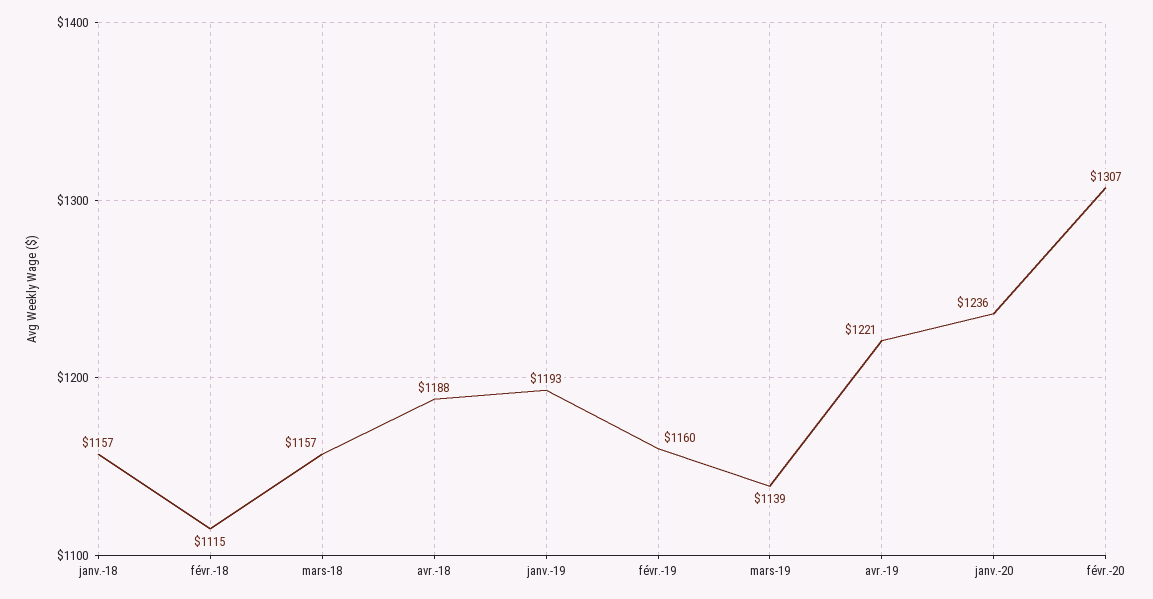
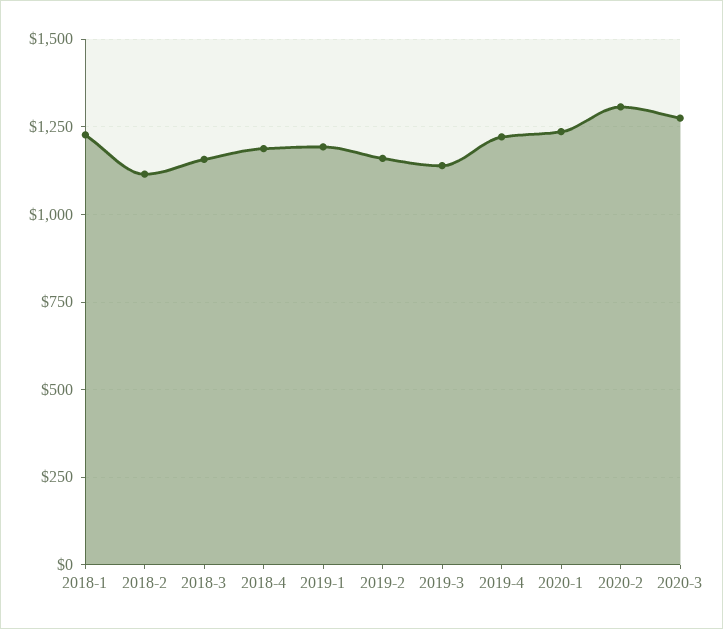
janv.-18: 1157 -> 1225
2020-3: none -> 1275

